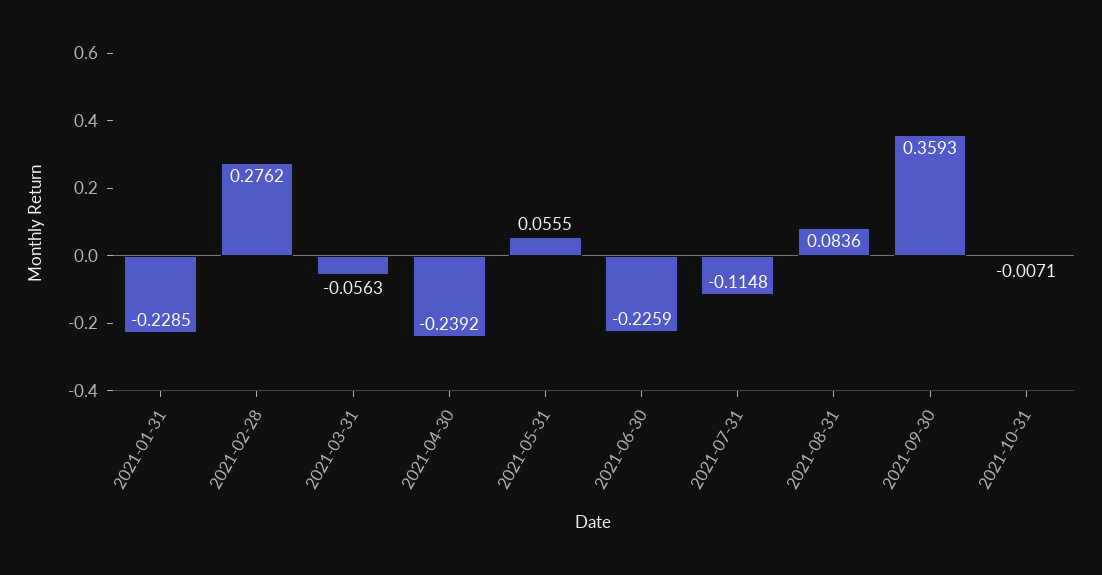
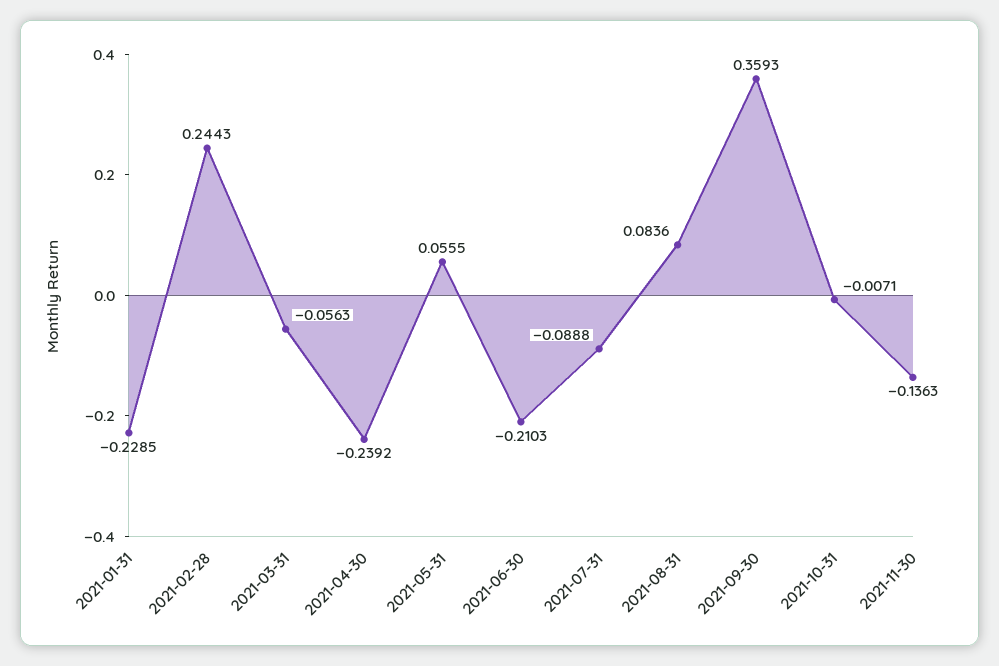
2021-02-28: 0.2762 -> 0.2443
2021-06-30: -0.2259 -> -0.2103
2021-07-31: -0.1148 -> -0.0888
2021-11-30: none -> -0.1363

